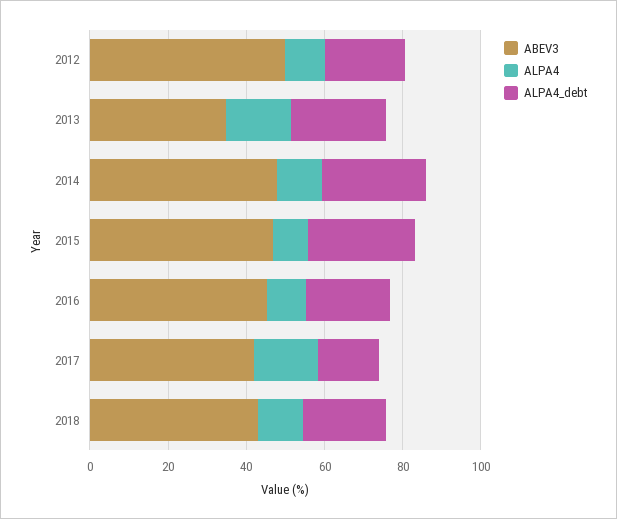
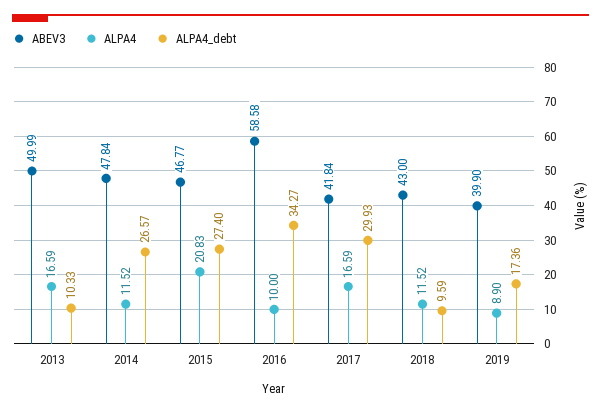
ABEV3, 2012: 50 -> none
ALPA4, 2012: 10 -> none
ALPA4_debt, 2012: 20 -> none
ABEV3, 2013: 35 -> 49.99
ALPA4_debt, 2013: 25 -> 10.33
ALPA4, 2015: 10 -> 20.83
ABEV3, 2016: 45 -> 58.58
ALPA4_debt, 2016: 20 -> 34.27
ALPA4_debt, 2017: 15 -> 29.93
ALPA4_debt, 2018: 20 -> 9.59
ABEV3, 2019: none -> 39.9
ALPA4, 2019: none -> 8.9
ALPA4_debt, 2019: none -> 17.36

